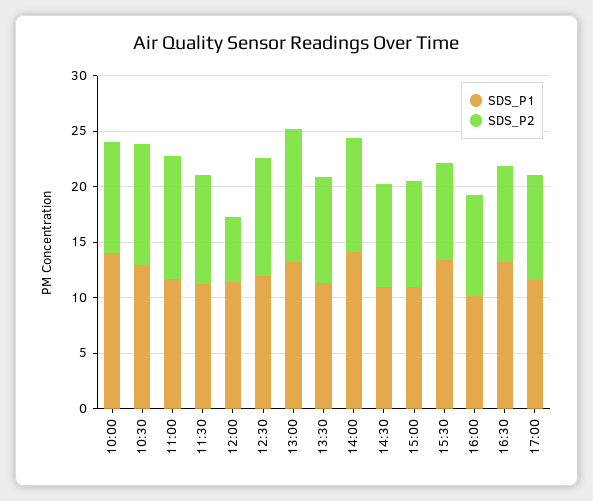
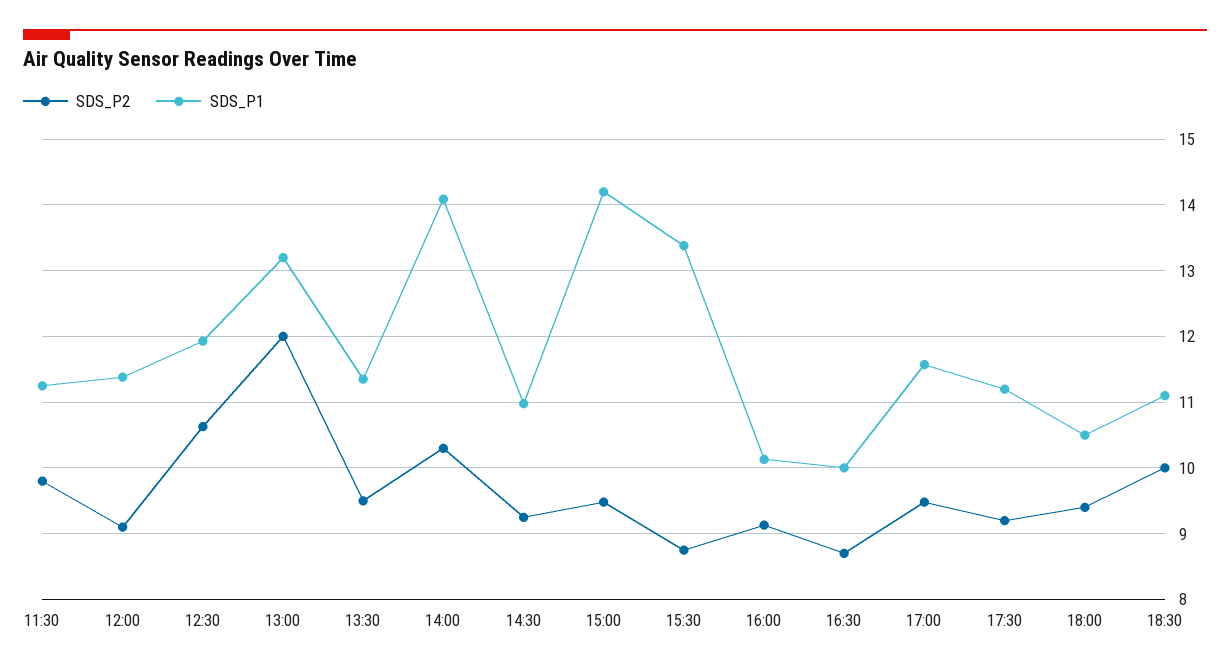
SDS_P1, 10:00: 14 -> none
SDS_P2, 10:00: 10 -> none
SDS_P1, 10:30: 13 -> none
SDS_P2, 10:30: 11 -> none
SDS_P1, 11:00: 12 -> none
SDS_P2, 11:00: 11 -> none
SDS_P2, 12:00: 6 -> 9.1
SDS_P1, 15:00: 11 -> 14.2
SDS_P1, 16:30: 13 -> 10
SDS_P2, 17:30: none -> 9.2
SDS_P1, 17:30: none -> 11.2
SDS_P2, 18:00: none -> 9.4
SDS_P1, 18:00: none -> 10.5
SDS_P2, 18:30: none -> 10
SDS_P1, 18:30: none -> 11.1

